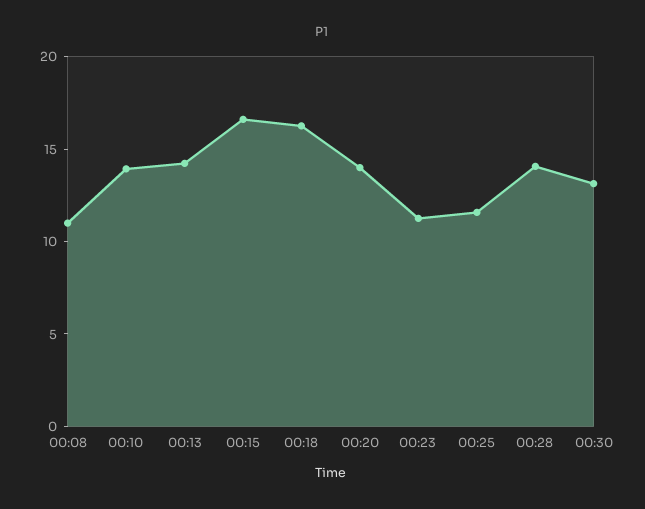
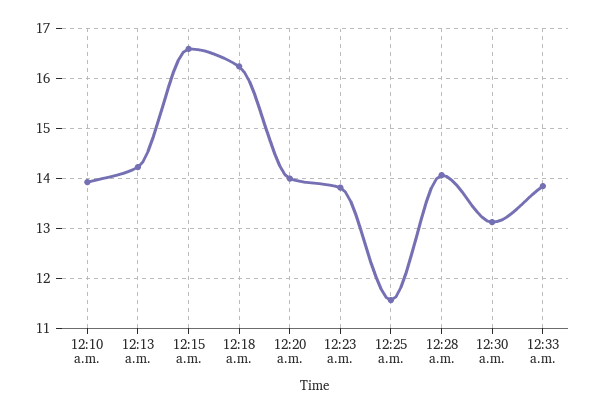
00:08: 11 -> none
00:23: 11 -> 13.8
12:33 a.m.: none -> 13.8

